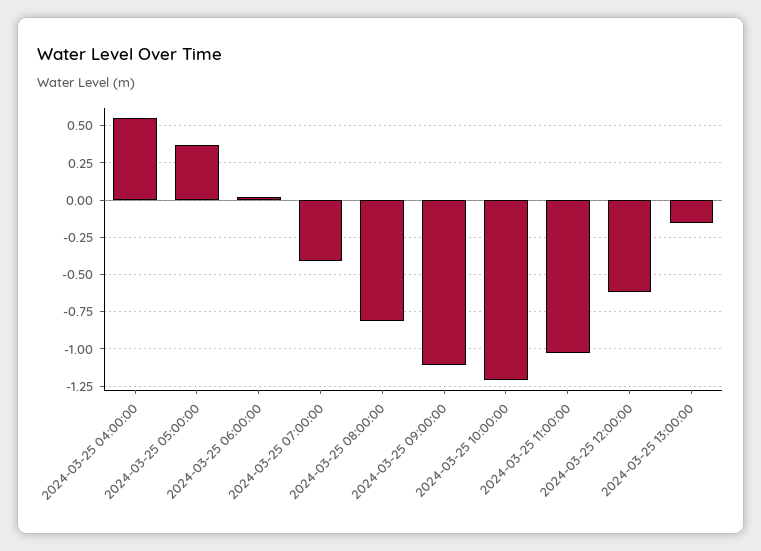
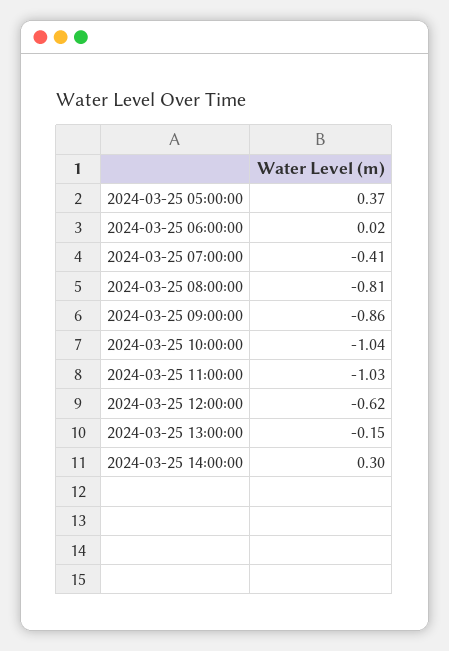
2024-03-25 04:00:00: 0.55 -> none
2024-03-25 09:00:00: -1.1 -> -0.86
2024-03-25 10:00:00: -1.2 -> -1.04
2024-03-25 14:00:00: none -> 0.3

